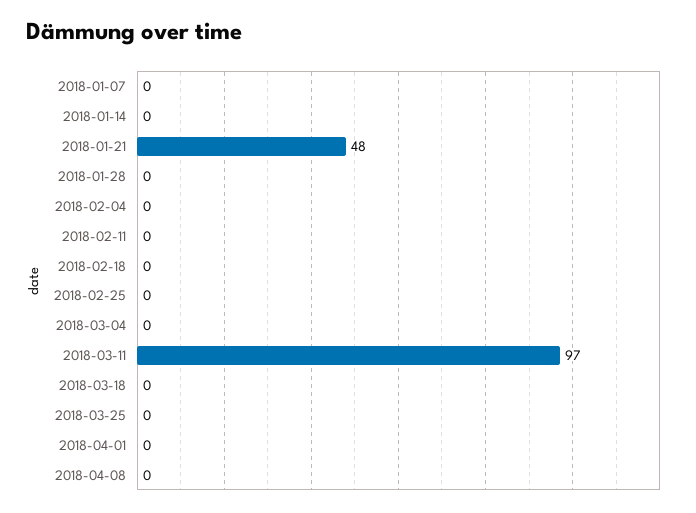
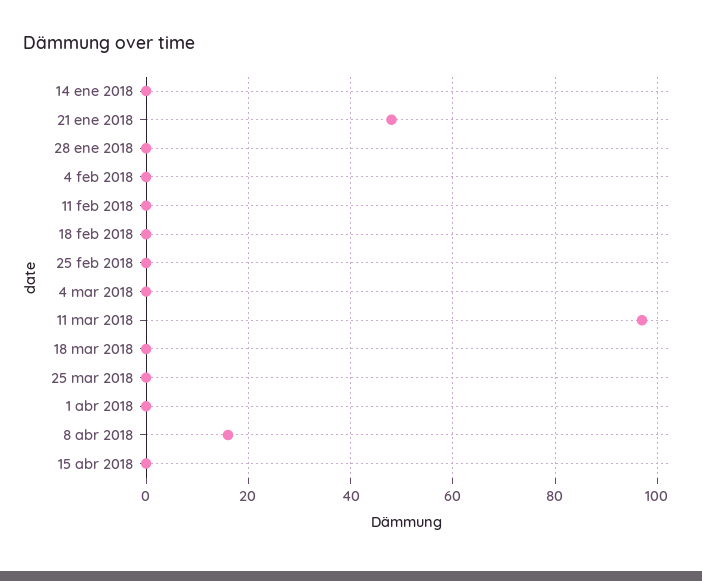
2018-01-07: 0 -> none
2018-04-08: 0 -> 15
15 abr 2018: none -> 0

